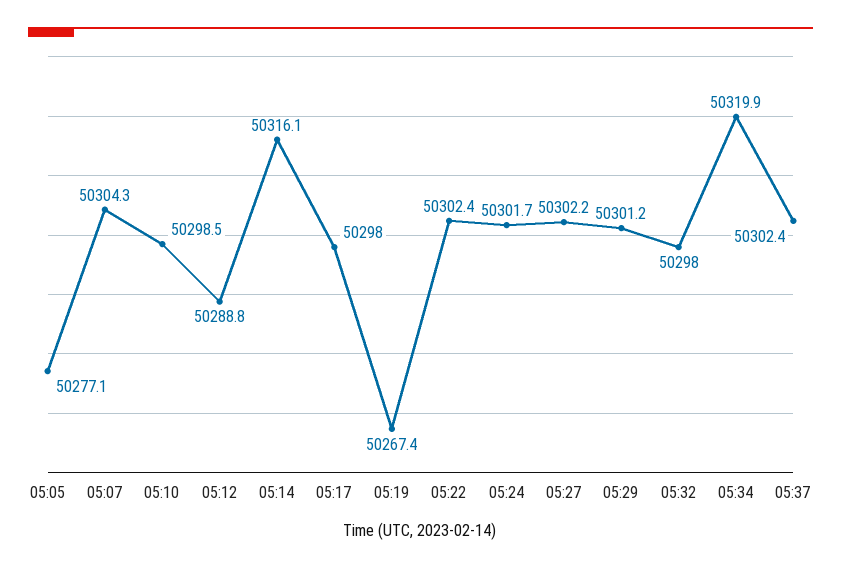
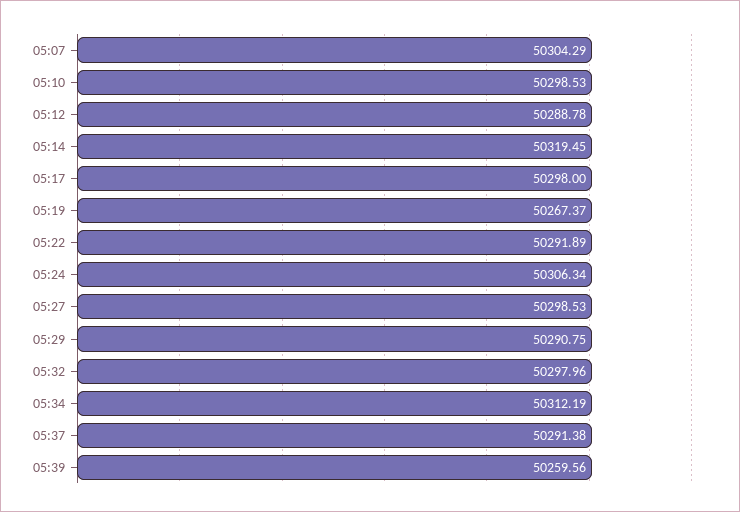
05:05: 50277.1 -> none
05:14: 50316.1 -> 50319.45
05:22: 50302.4 -> 50291.89
05:24: 50301.7 -> 50306.34
05:27: 50302.2 -> 50298.53
05:29: 50301.2 -> 50290.75
05:34: 50319.9 -> 50312.19
05:37: 50302.4 -> 50291.38
05:39: none -> 50259.56

